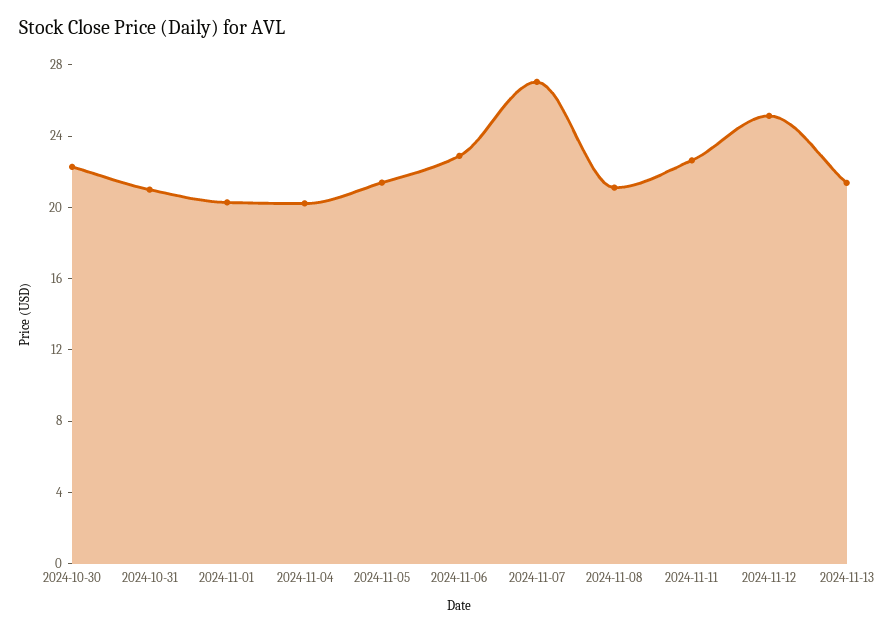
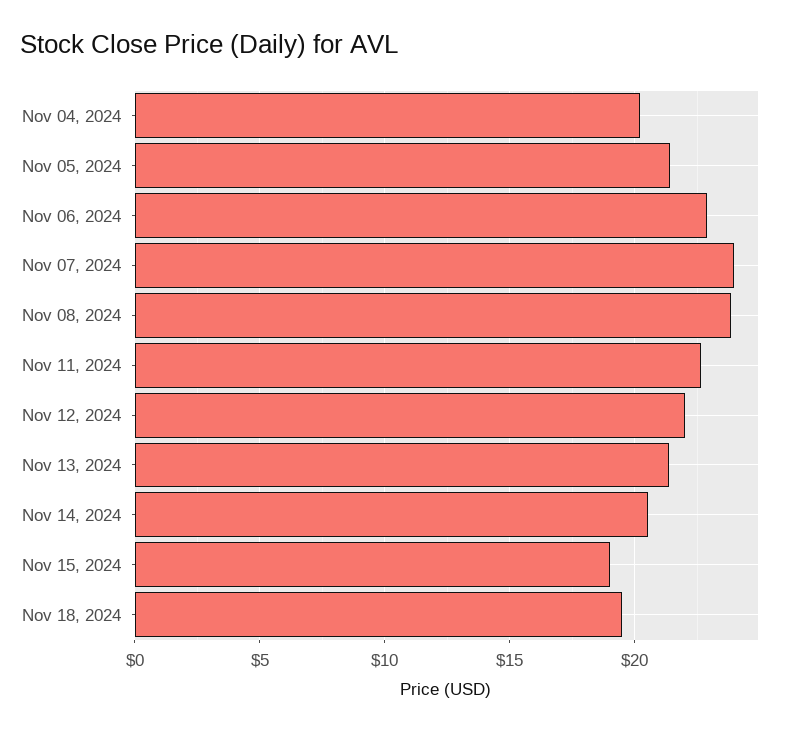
2024-10-30: 22 -> none
2024-10-31: 21 -> none
2024-11-01: 20 -> none
2024-11-07: 27 -> 24
2024-11-08: 21 -> 24
2024-11-12: 25 -> 22
Nov 14, 2024: none -> 20.5
Nov 15, 2024: none -> 19
Nov 18, 2024: none -> 19.5

